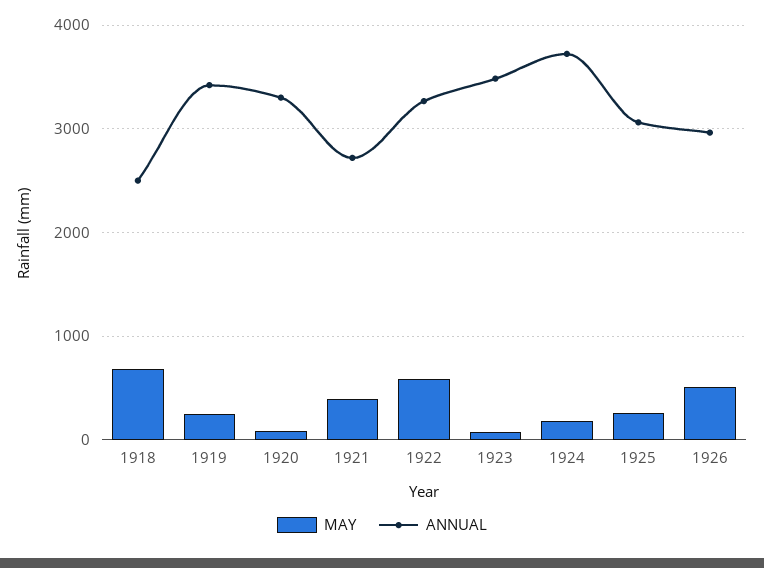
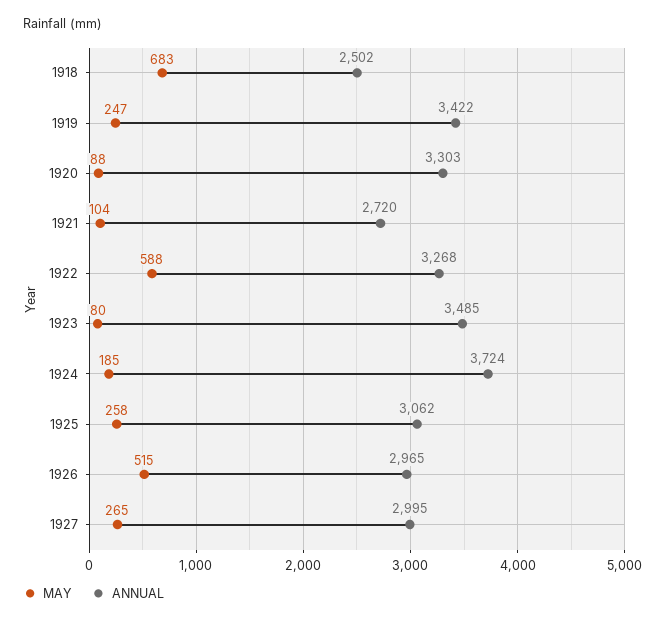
MAY, 1921: 400 -> 104
MAY, 1927: none -> 265
ANNUAL, 1927: none -> 2995

